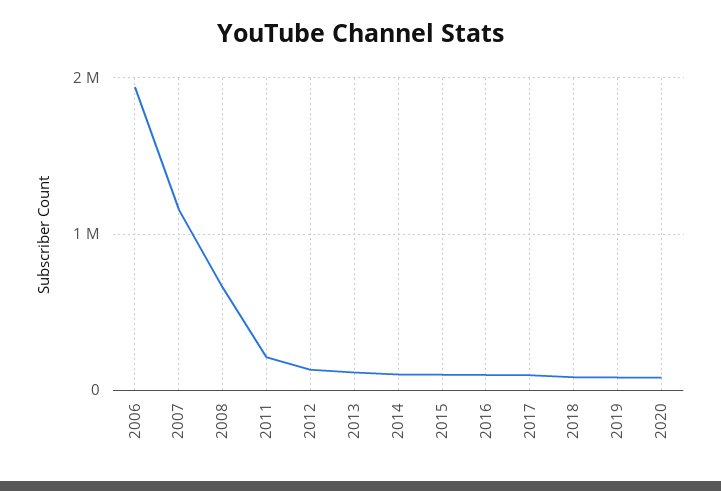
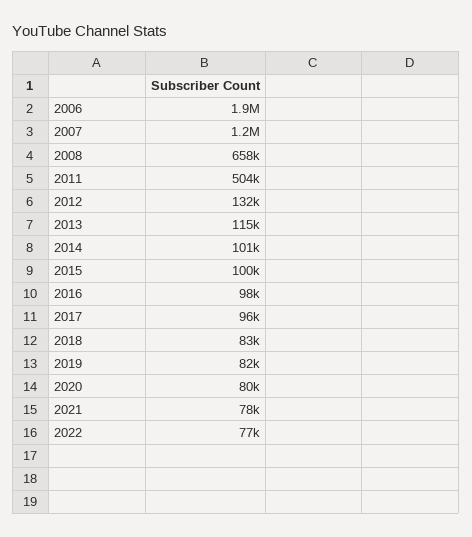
2011: 200000 -> 504000
2021: none -> 78000
2022: none -> 77000

